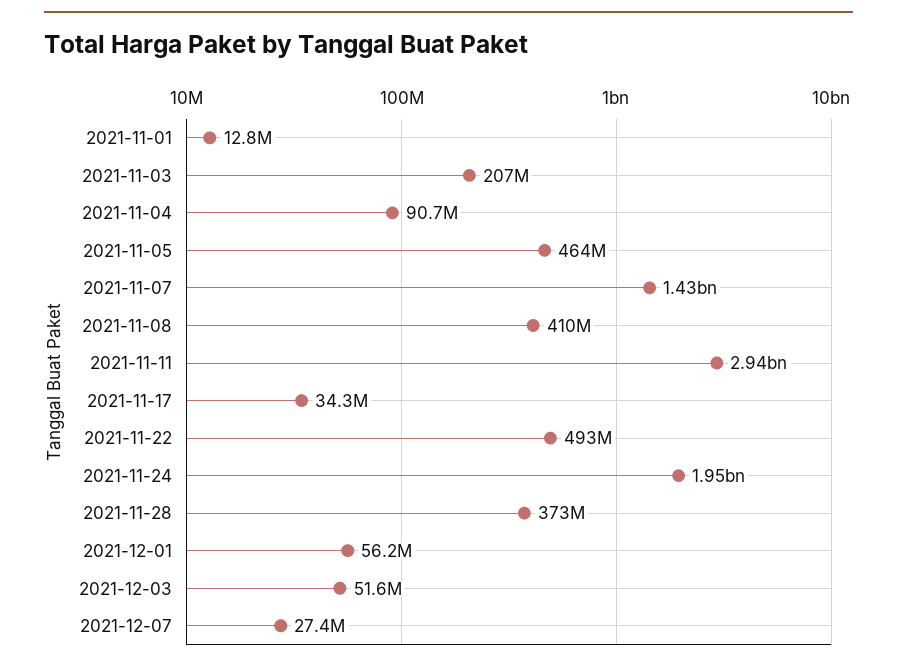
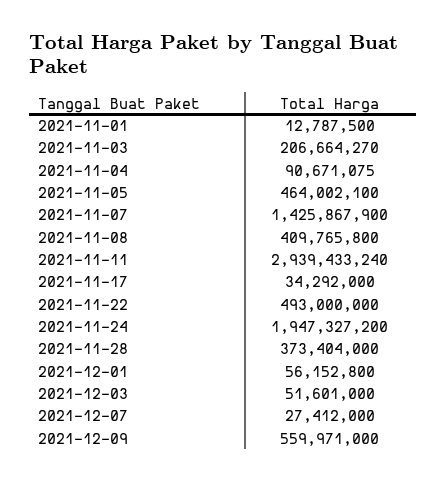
2021-12-09: none -> 559971000

